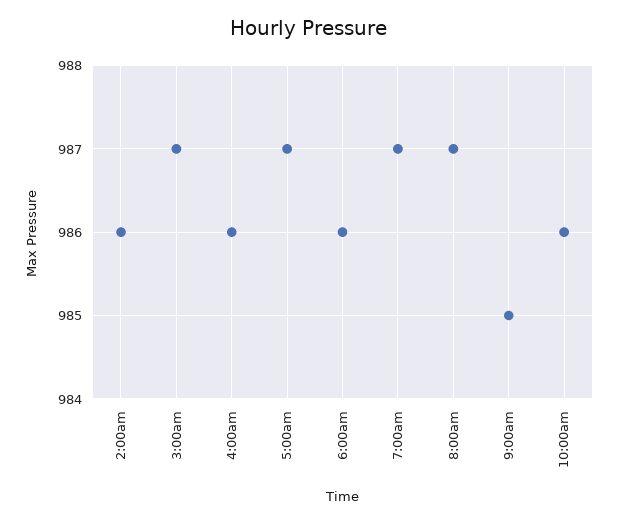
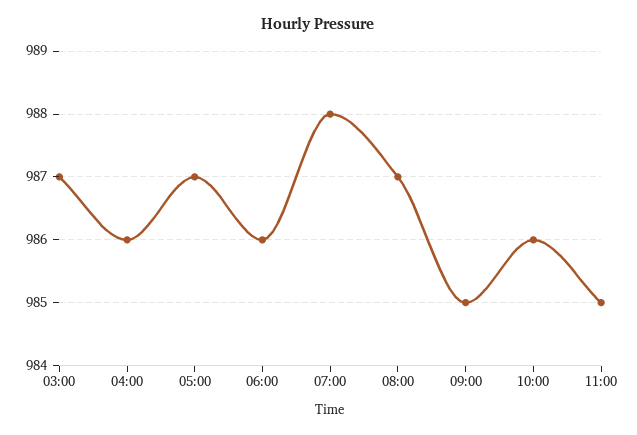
2:00am: 986 -> none
7:00am: 987 -> 988
11:00: none -> 985

